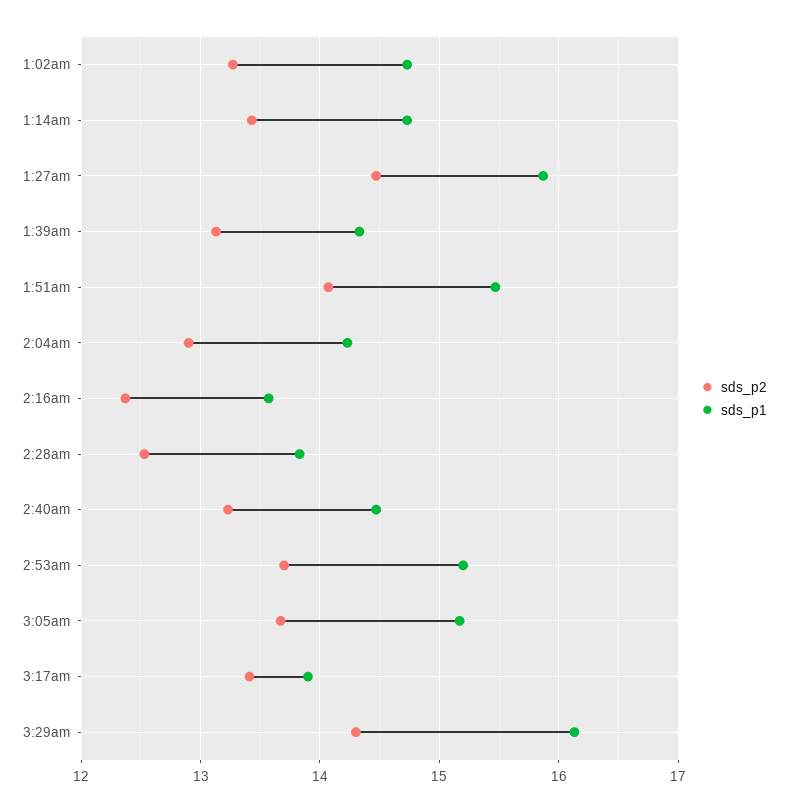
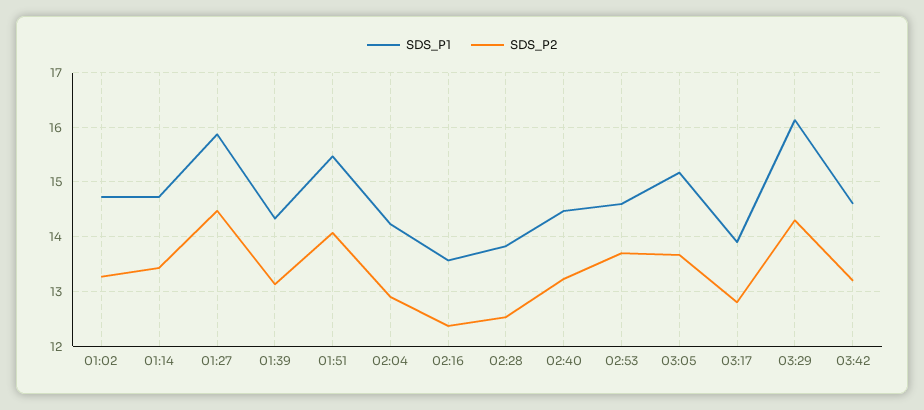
sds_p1, 2:53am: 15.2 -> 14.6
sds_p2, 3:17am: 13.4 -> 12.8
sds_p1, 03:42: none -> 14.6
sds_p2, 03:42: none -> 13.2

